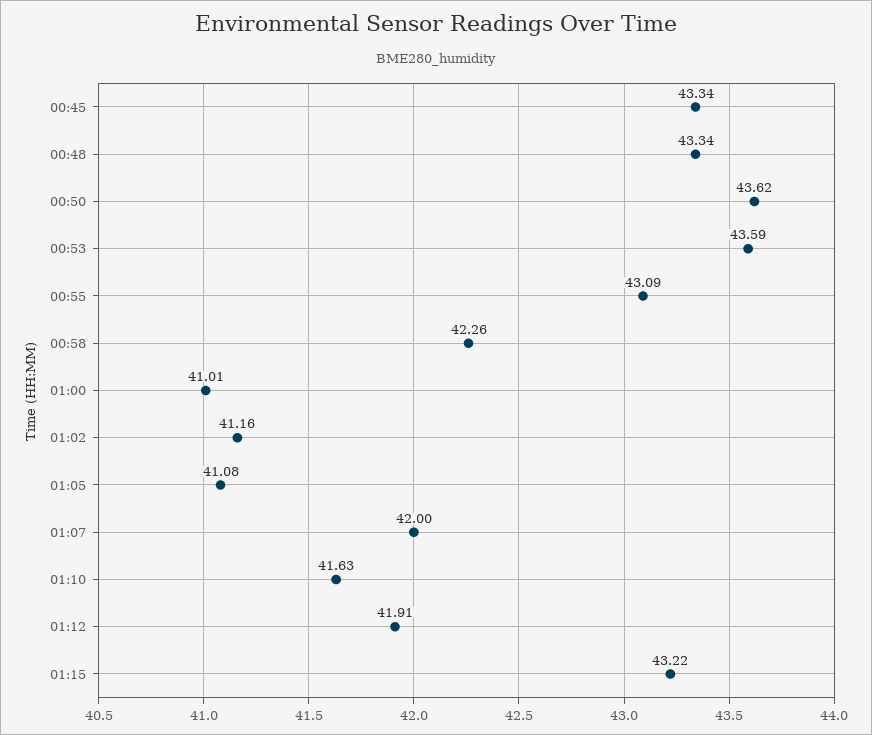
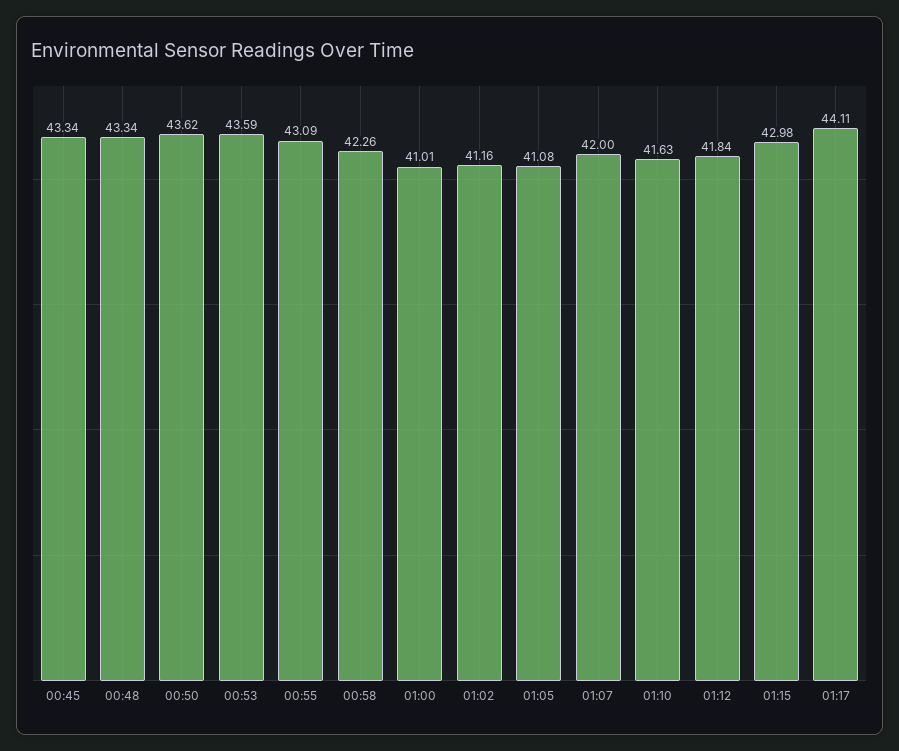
01:12: 41.91 -> 41.84
01:15: 43.22 -> 42.98
01:17: none -> 44.11

